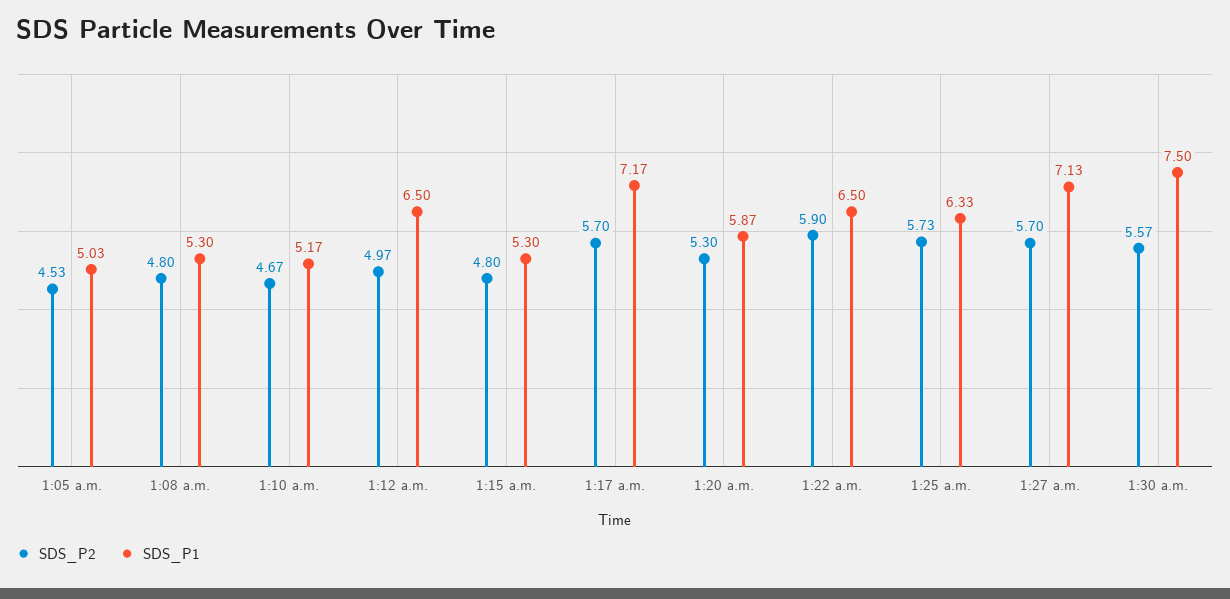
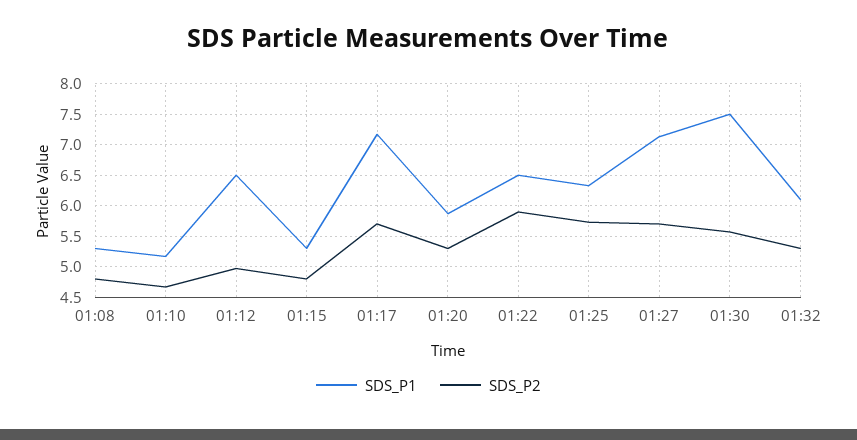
SDS_P2, 1:05 a.m.: 4.53 -> none
SDS_P1, 1:05 a.m.: 5.03 -> none
SDS_P1, 01:32: none -> 6.1
SDS_P2, 01:32: none -> 5.3

